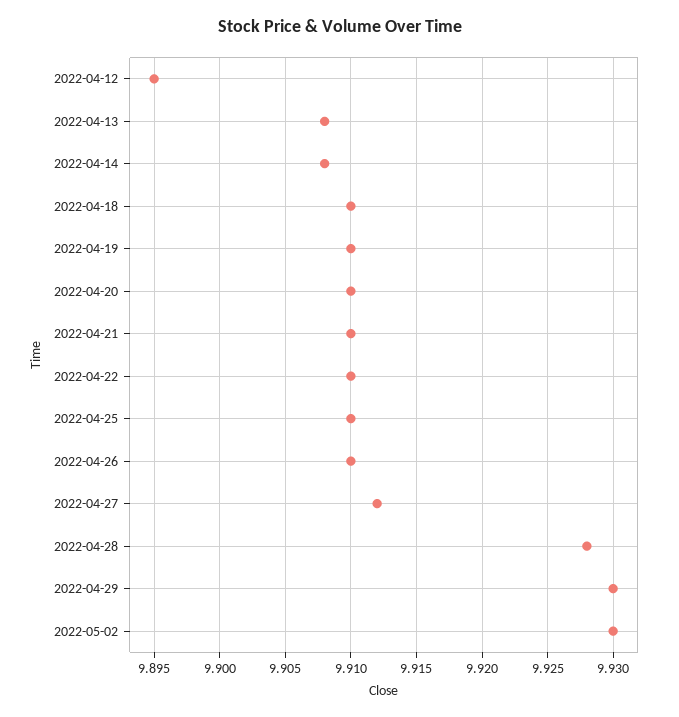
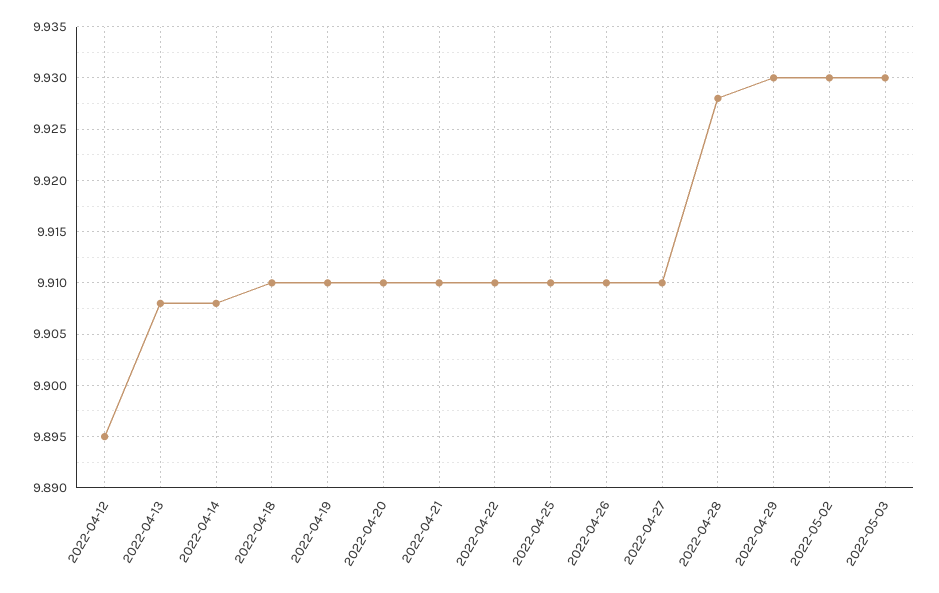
2022-04-27: 9.912 -> 9.91
2022-05-03: none -> 9.93

